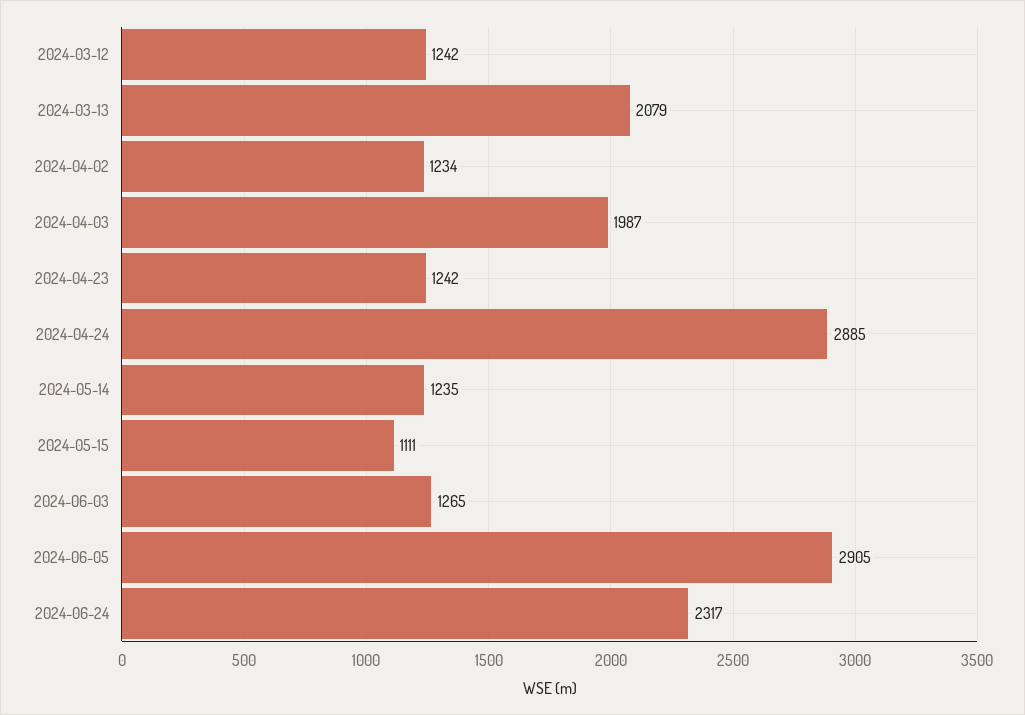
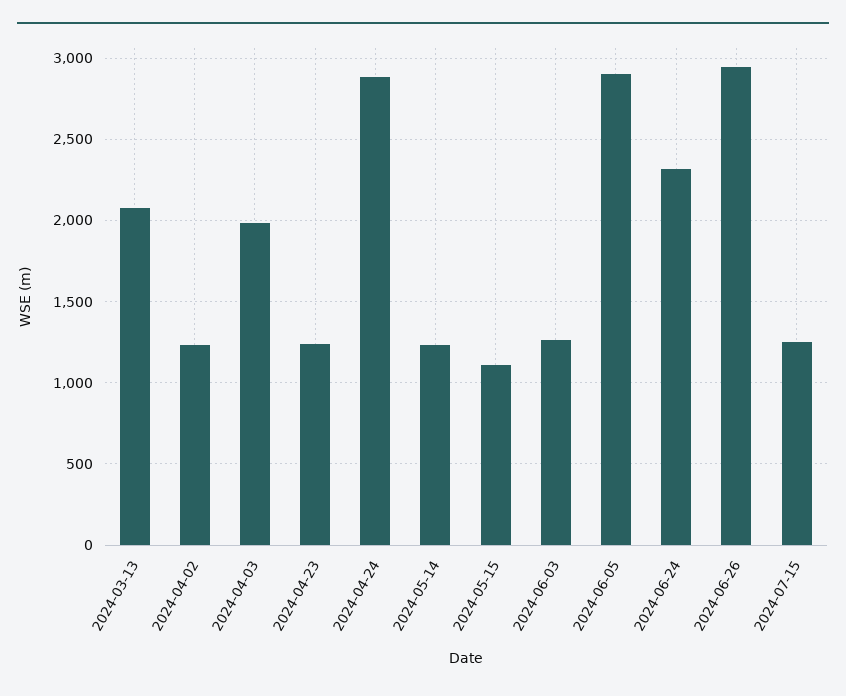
2024-03-12: 1242 -> none
2024-06-26: none -> 2950
2024-07-15: none -> 1250

